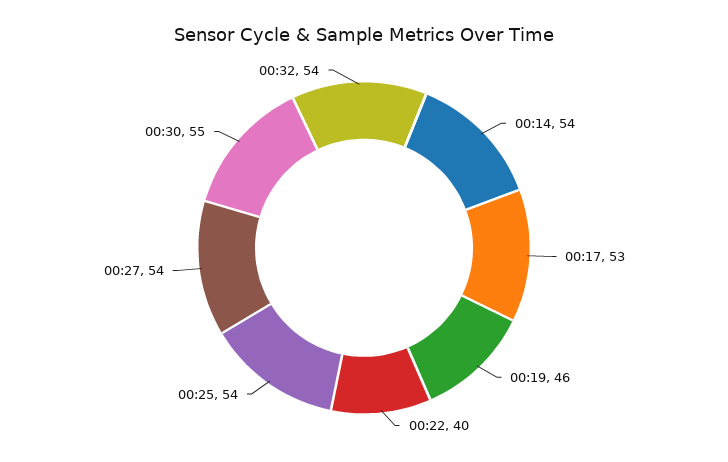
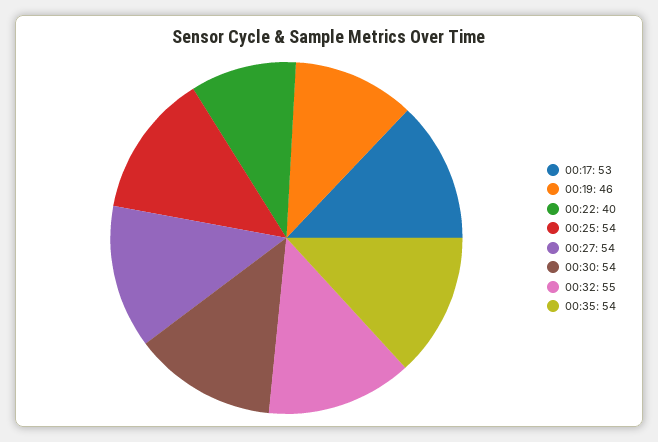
00:14: 54 -> none
00:30: 55 -> 54
00:32: 54 -> 55
00:35: none -> 54

